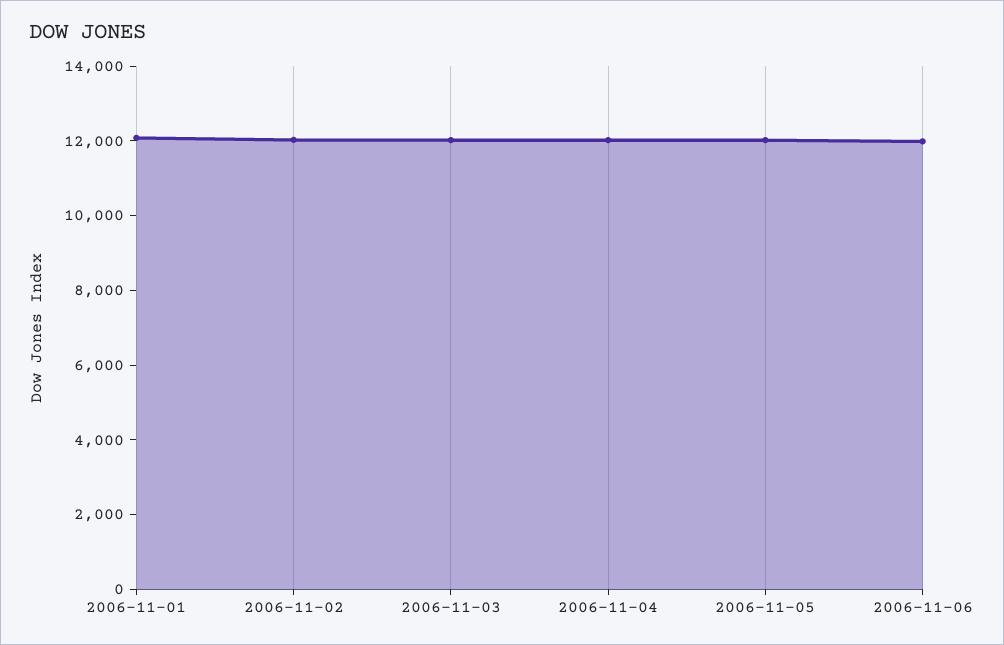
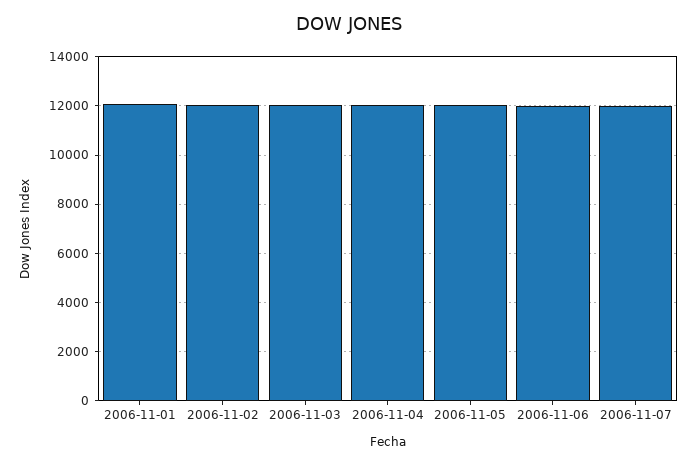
2006-11-07: none -> 12000

